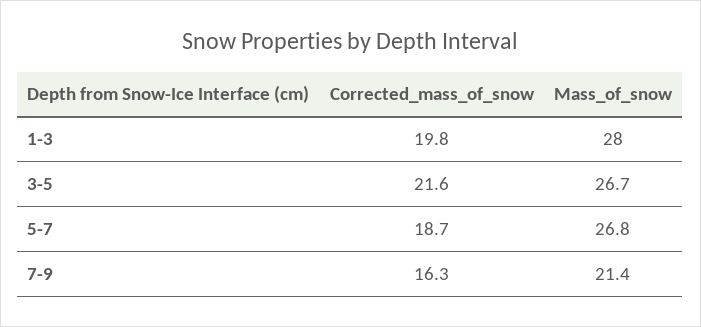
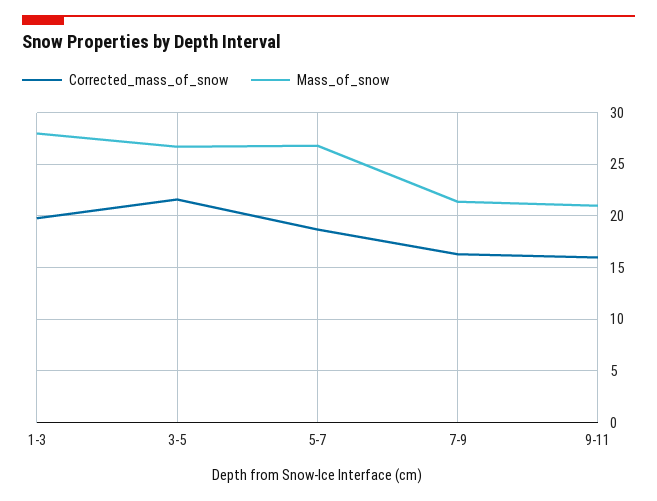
Corrected_mass_of_snow, 9-11: none -> 16
Mass_of_snow, 9-11: none -> 21

